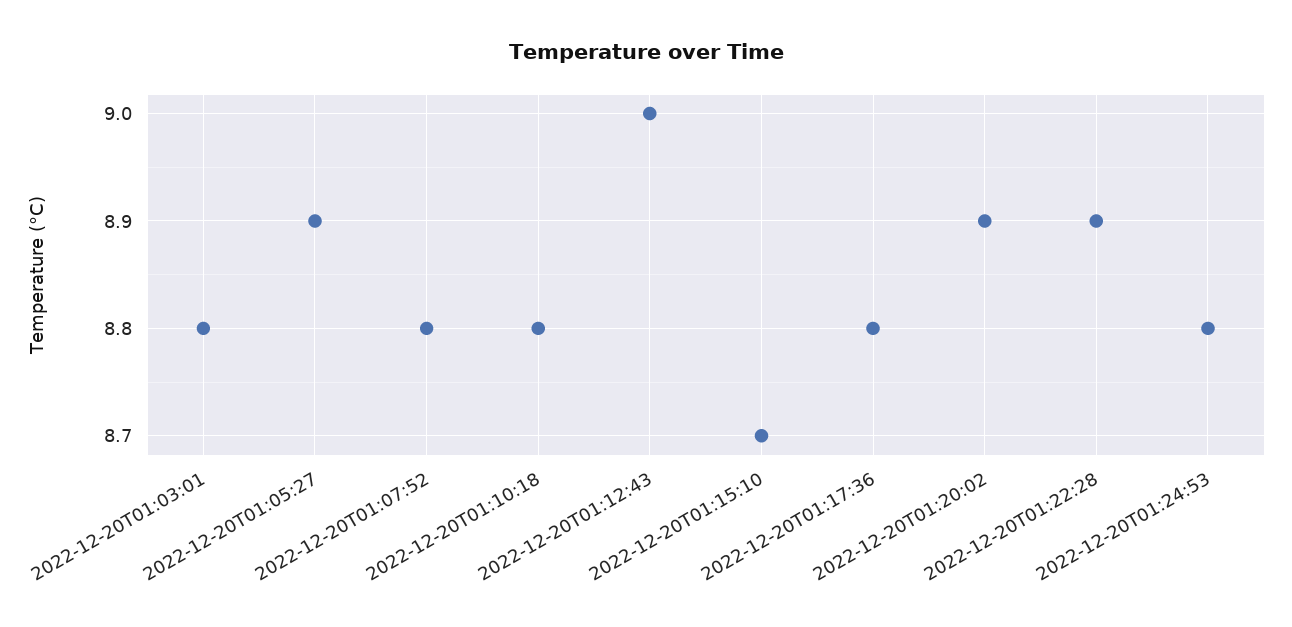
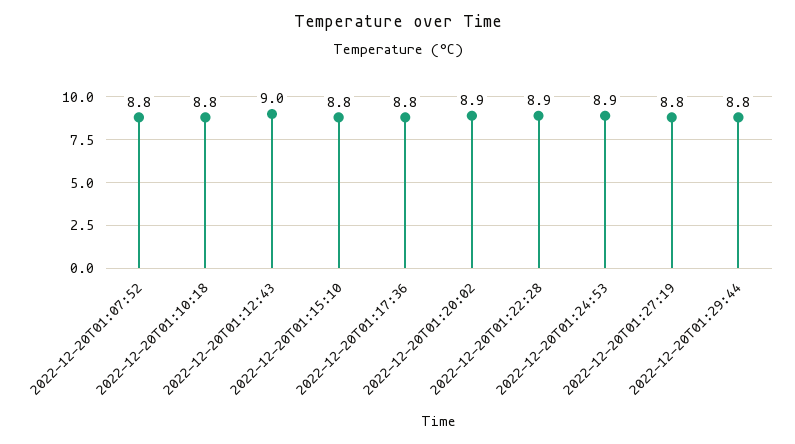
2022-12-20T01:03:01: 8.8 -> none
2022-12-20T01:05:27: 8.9 -> none
2022-12-20T01:15:10: 8.7 -> 8.8
2022-12-20T01:24:53: 8.8 -> 8.9
2022-12-20T01:27:19: none -> 8.8
2022-12-20T01:29:44: none -> 8.8

